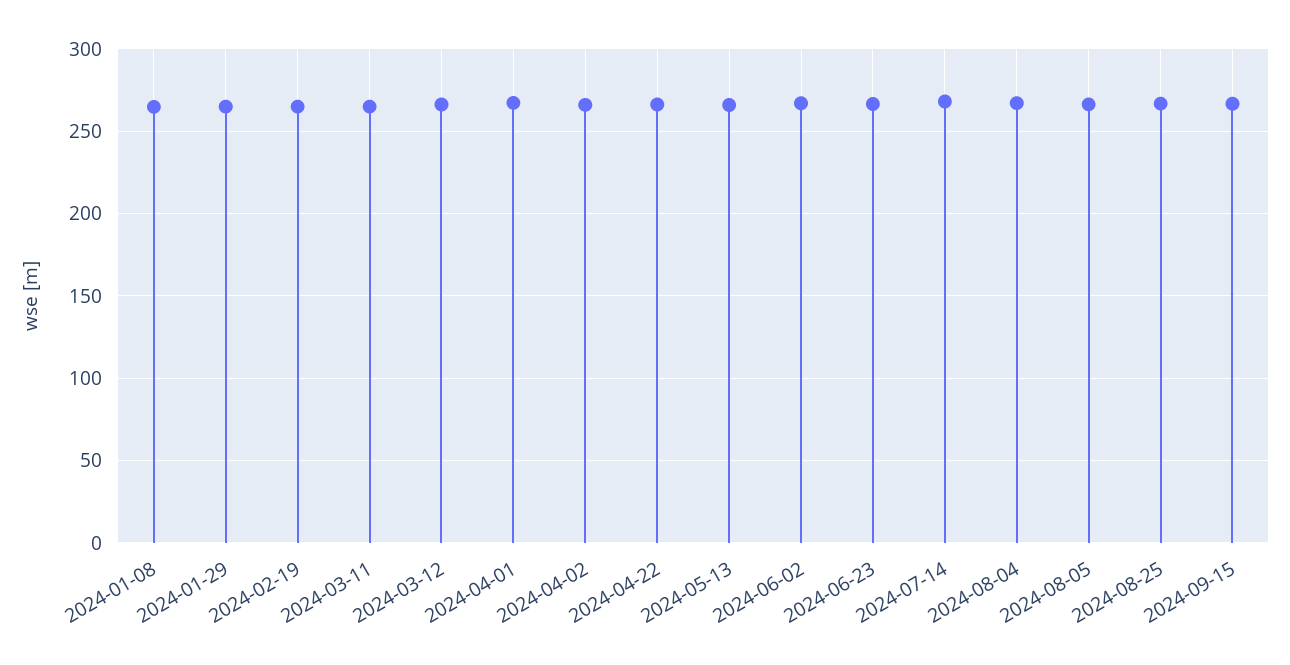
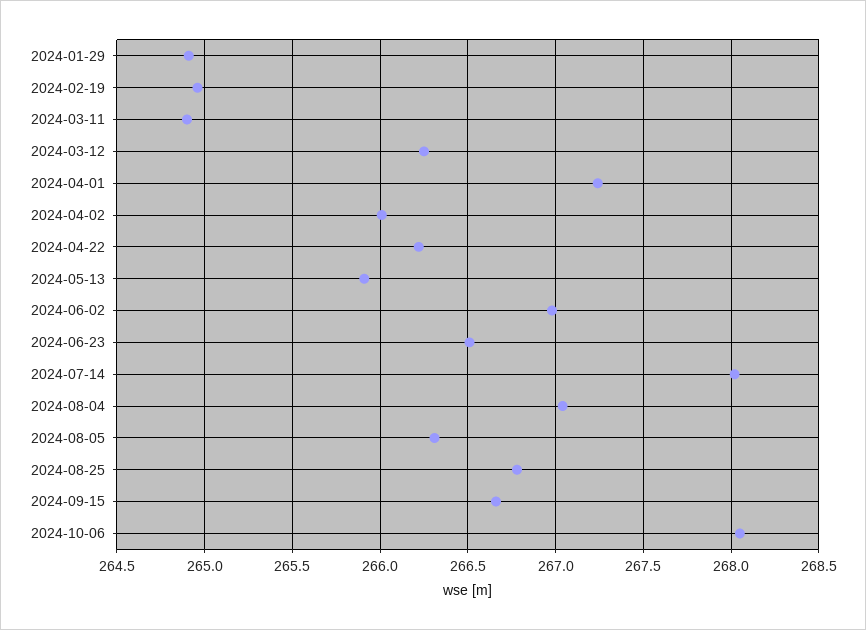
2024-01-08: 265 -> none
2024-10-06: none -> 268.05

